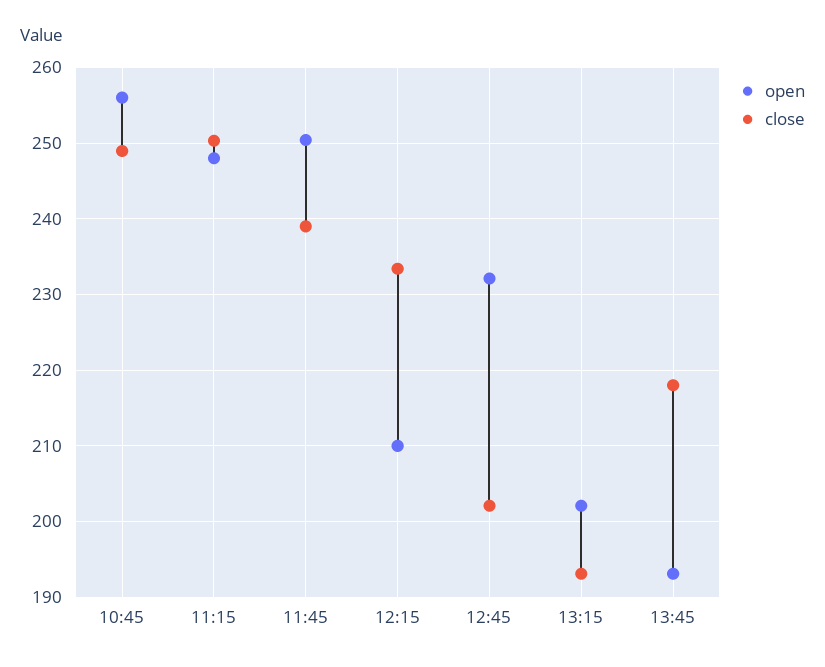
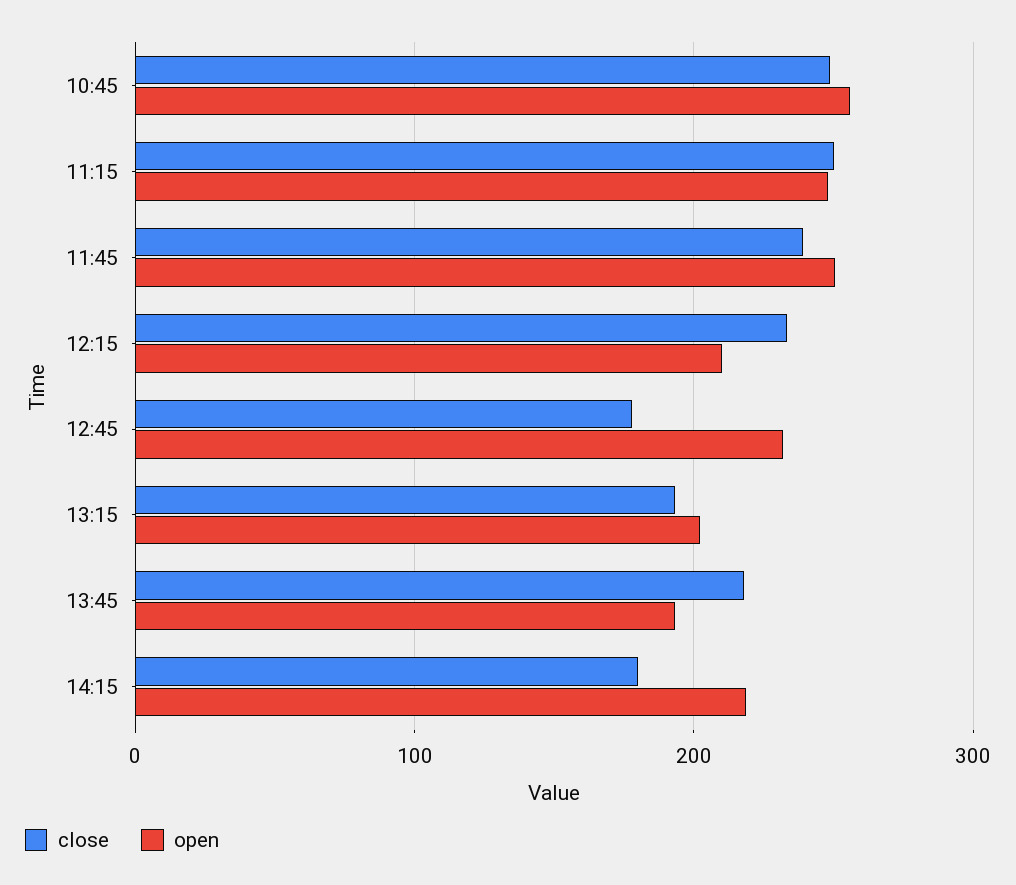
close, 12:45: 202 -> 180
close, 14:15: none -> 180
open, 14:15: none -> 220

